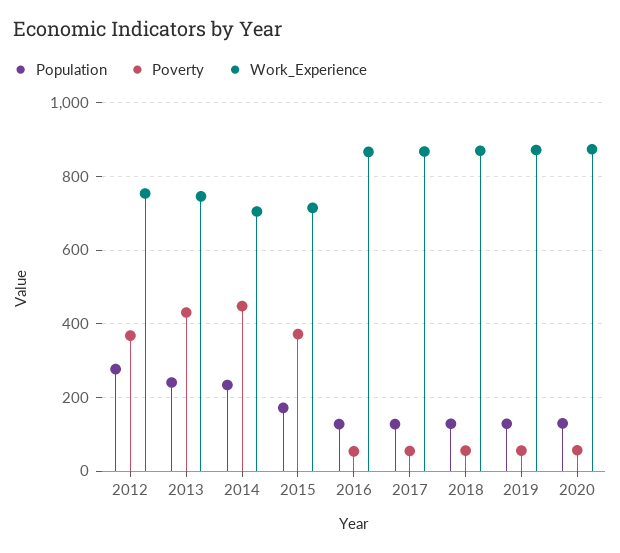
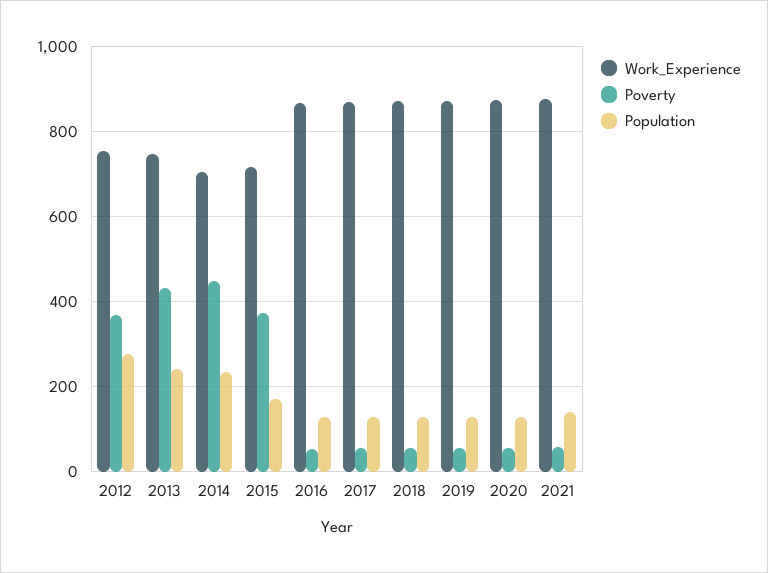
Work_Experience, 2021: none -> 880
Poverty, 2021: none -> 60
Population, 2021: none -> 140

